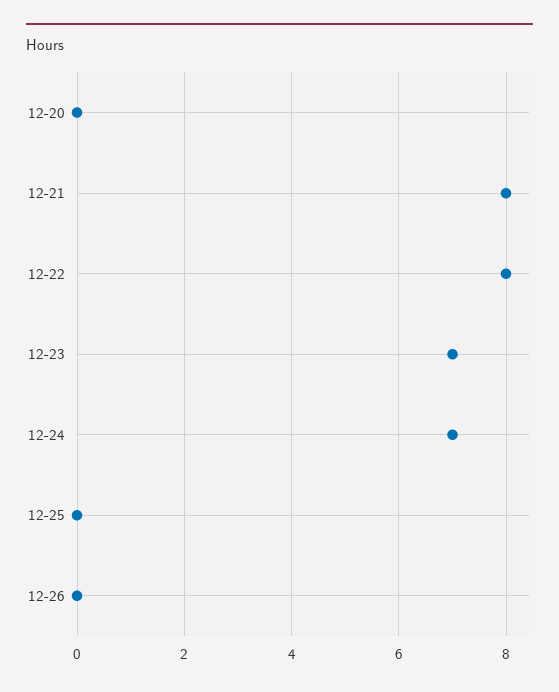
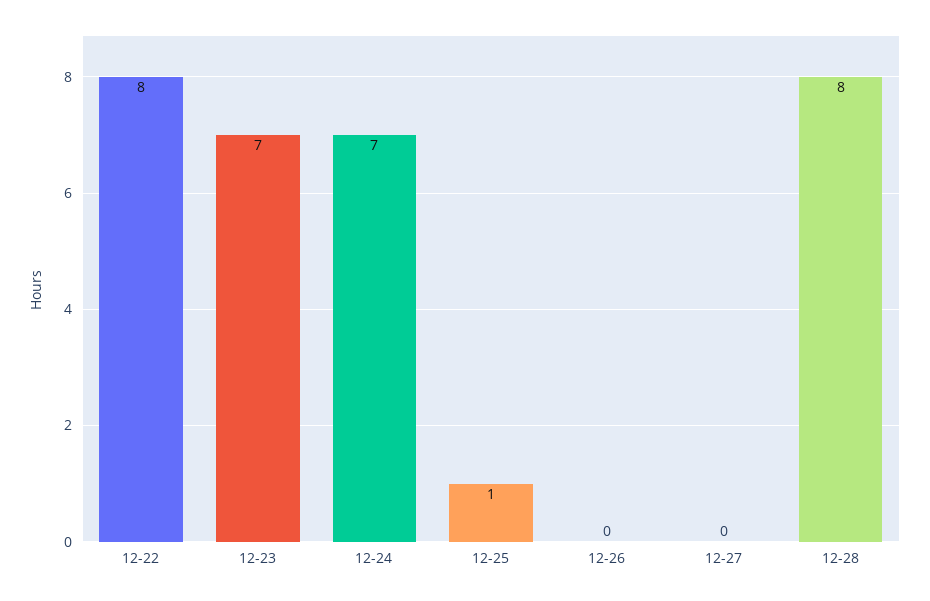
12-20: 0 -> none
12-21: 8 -> none
12-25: 0 -> 1
12-27: none -> 0
12-28: none -> 8

